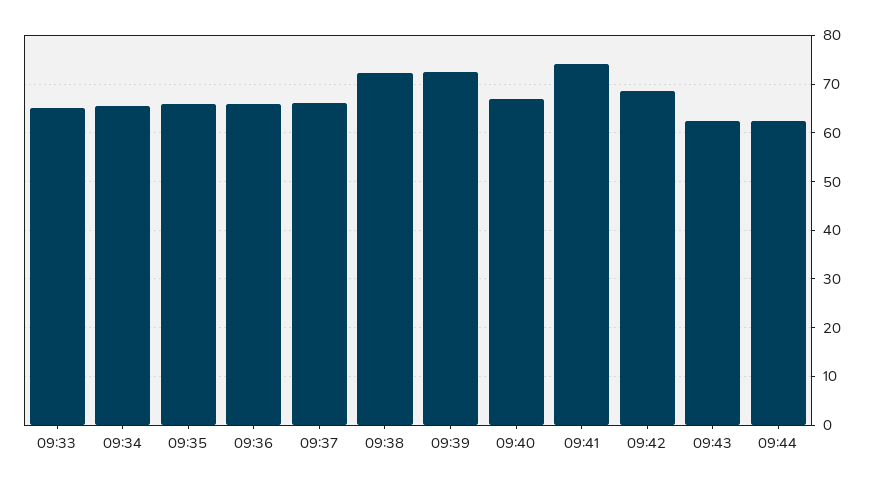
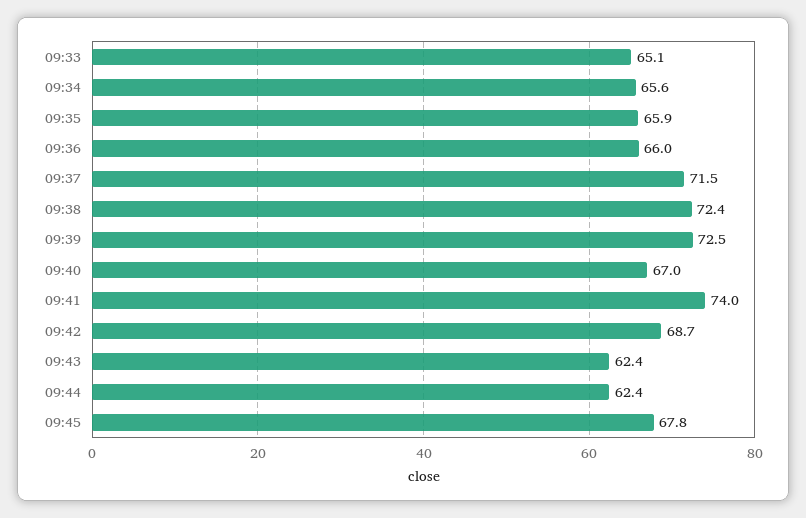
09:37: 66 -> 71.5
09:45: none -> 67.8

